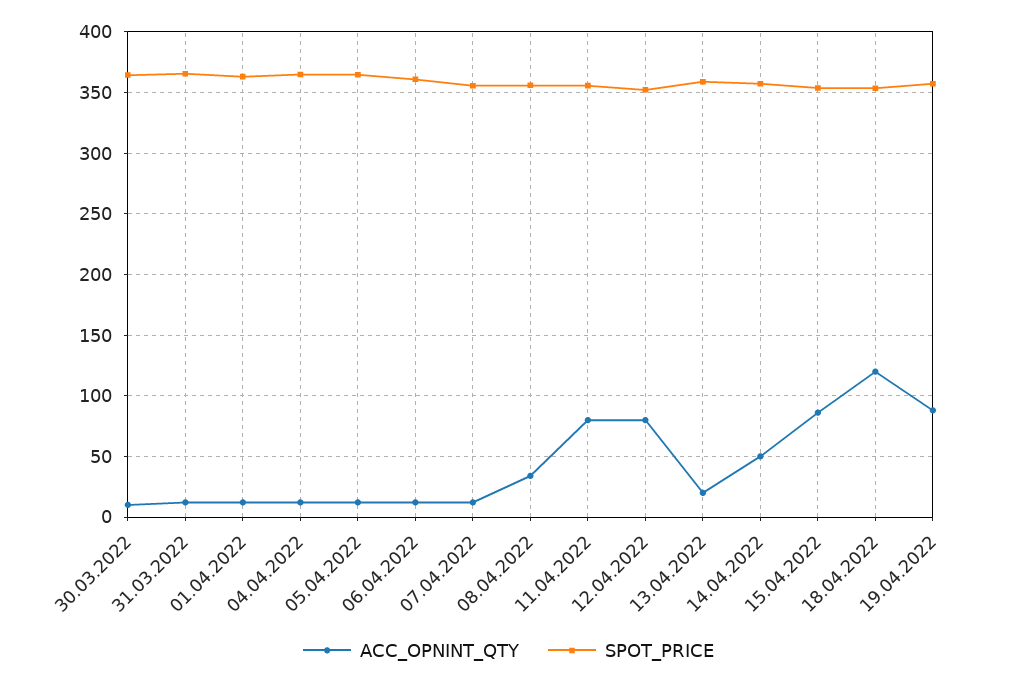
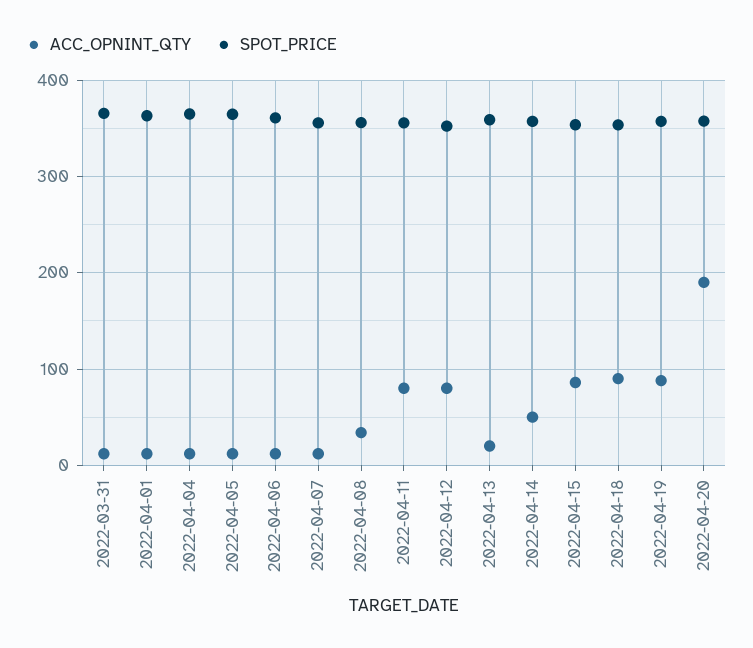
ACC_OPNINT_QTY, 30.03.2022: 10 -> none
SPOT_PRICE, 30.03.2022: 365 -> none
ACC_OPNINT_QTY, 18.04.2022: 120 -> 90
ACC_OPNINT_QTY, 2022-04-20: none -> 190
SPOT_PRICE, 2022-04-20: none -> 360

